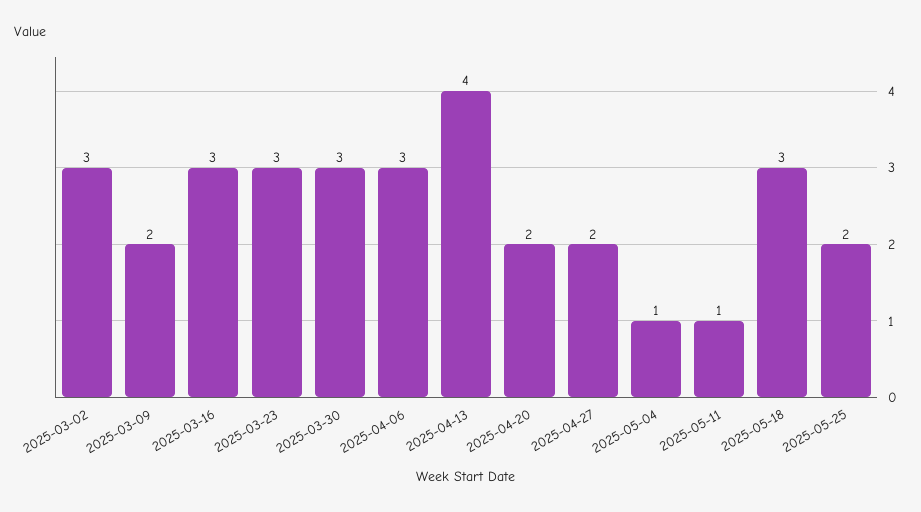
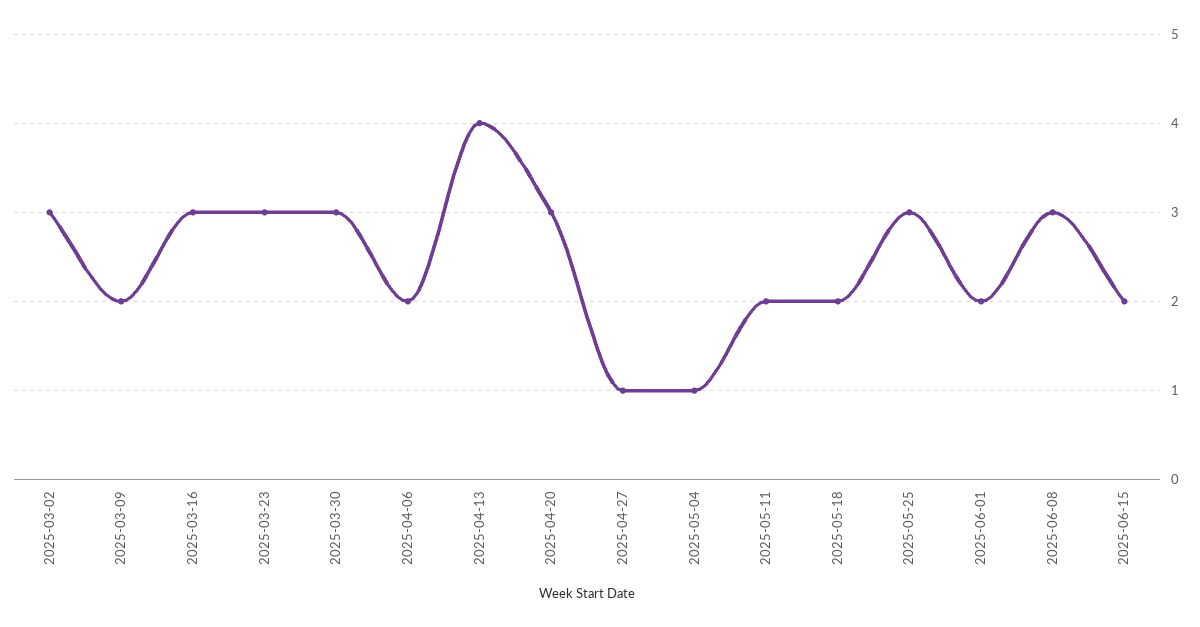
2025-04-06: 3 -> 2
2025-04-20: 2 -> 3
2025-04-27: 2 -> 1
2025-05-11: 1 -> 2
2025-05-18: 3 -> 2
2025-05-25: 2 -> 3
2025-06-01: none -> 2
2025-06-08: none -> 3
2025-06-15: none -> 2

